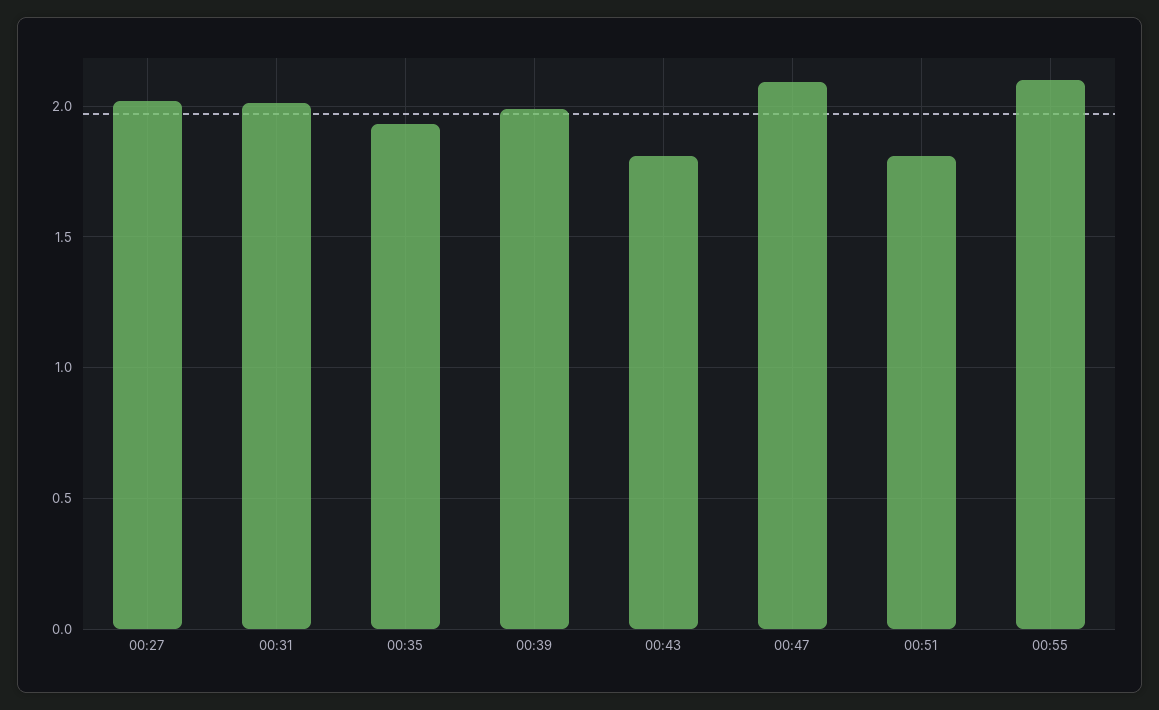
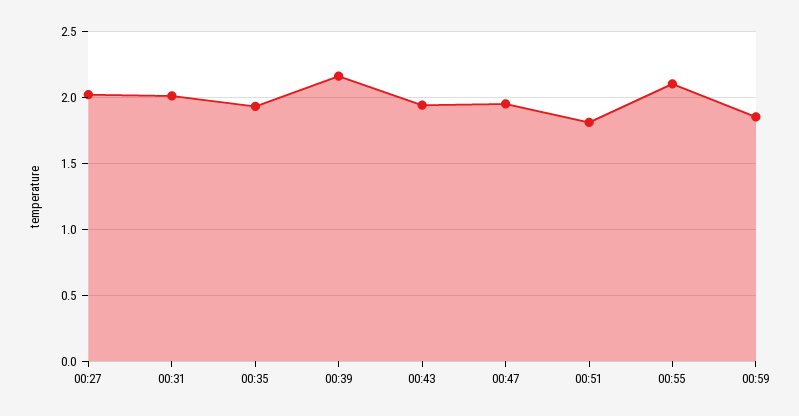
00:39: 2 -> 2.15
00:43: 1.8 -> 1.95
00:47: 2.1 -> 1.95
00:59: none -> 1.85

